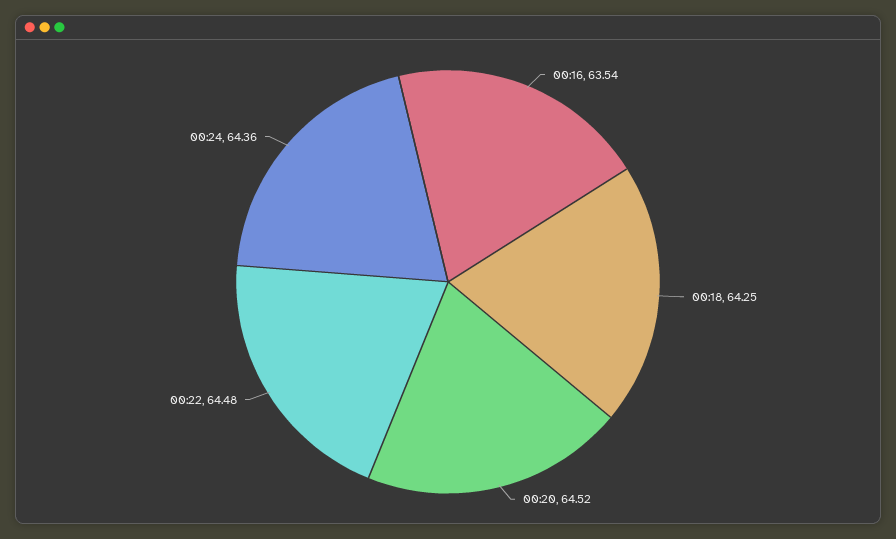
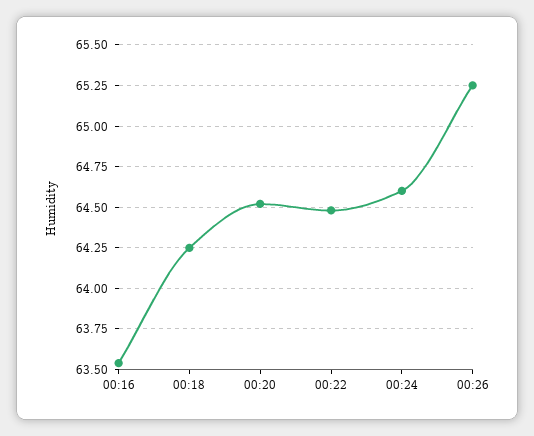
00:24: 64.36 -> 64.6
00:26: none -> 65.25

